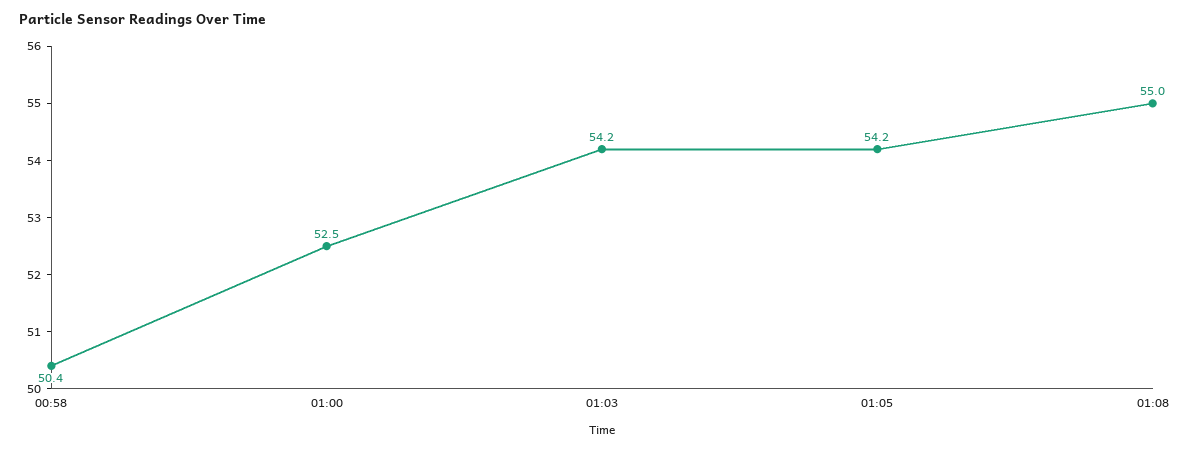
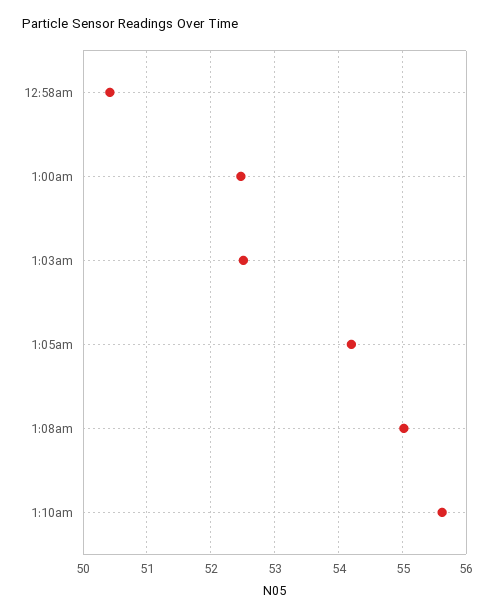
01:03: 54.2 -> 52.5
1:10am: none -> 55.6

